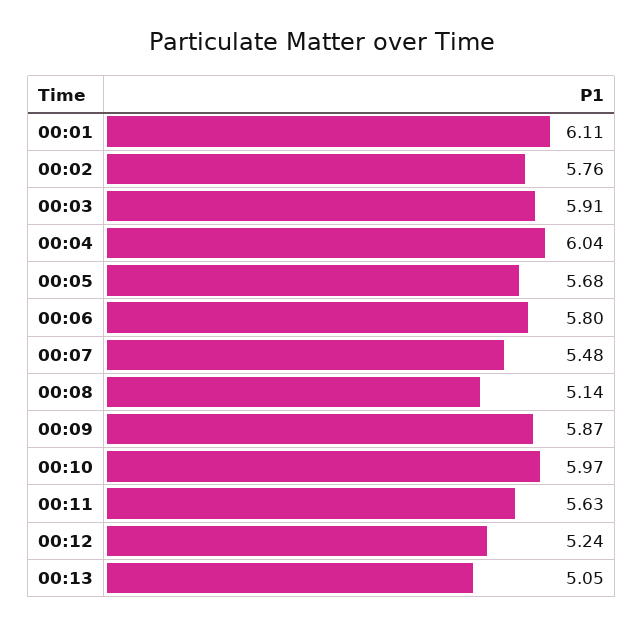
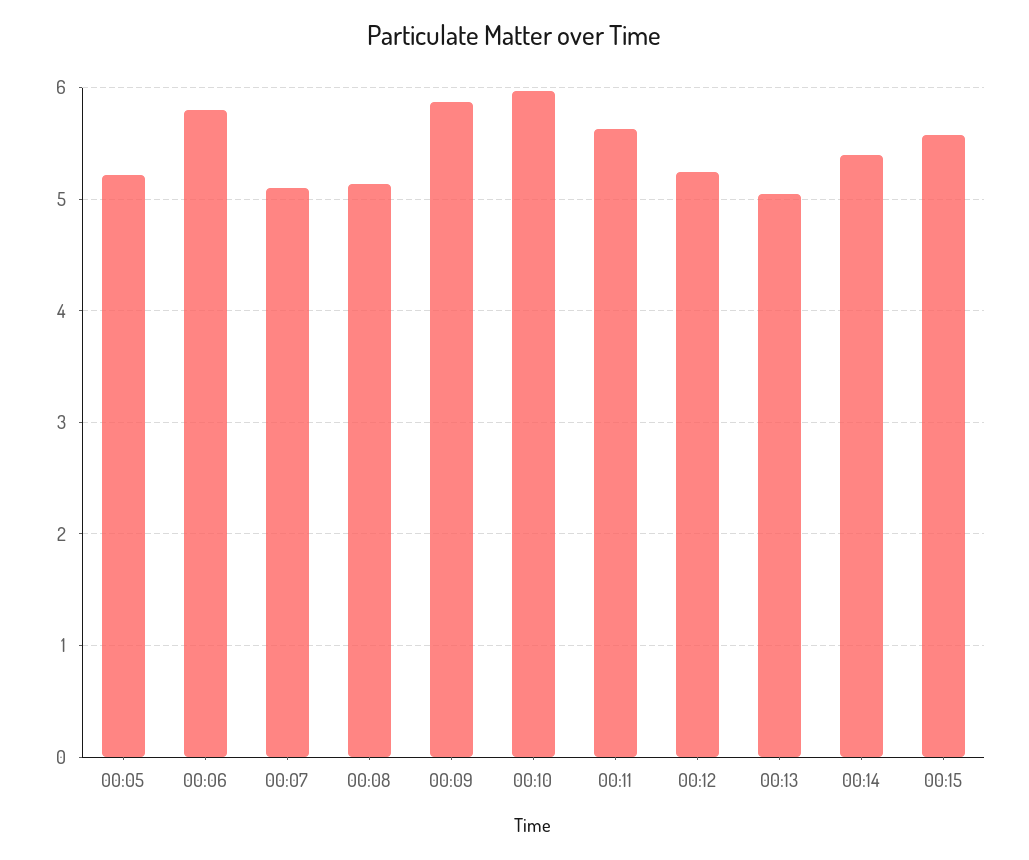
00:01: 6.11 -> none
00:02: 5.76 -> none
00:03: 5.91 -> none
00:04: 6.04 -> none
00:05: 5.68 -> 5.2
00:07: 5.48 -> 5.1
00:14: none -> 5.4
00:15: none -> 5.6

